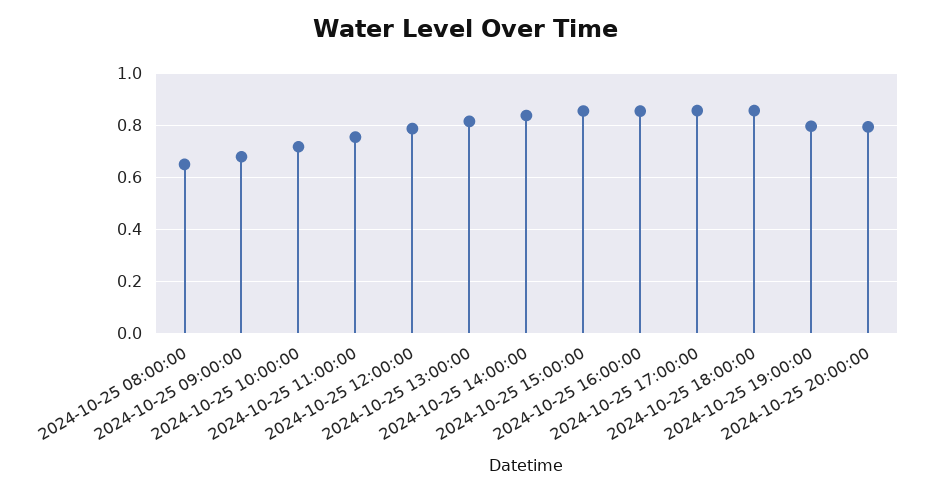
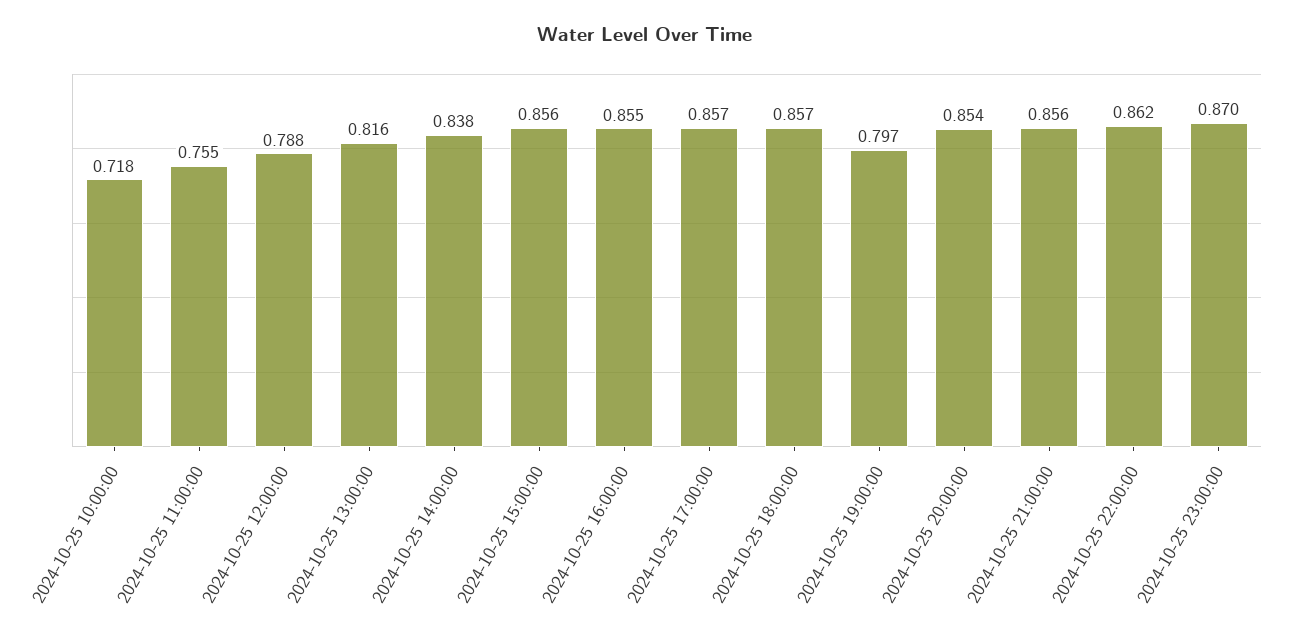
2024-10-25 08:00:00: 0.65 -> none
2024-10-25 09:00:00: 0.675 -> none
2024-10-25 20:00:00: 0.8 -> 0.854
2024-10-25 21:00:00: none -> 0.856
2024-10-25 22:00:00: none -> 0.862
2024-10-25 23:00:00: none -> 0.87

